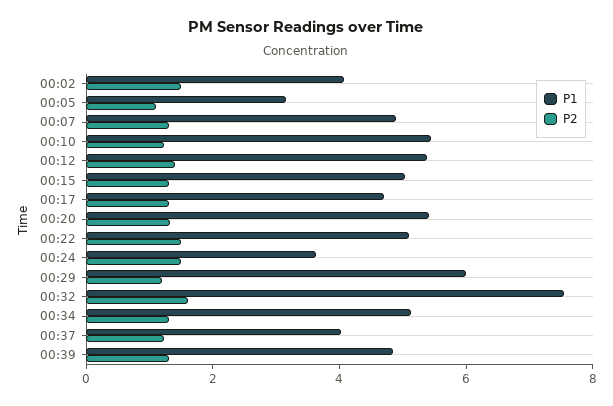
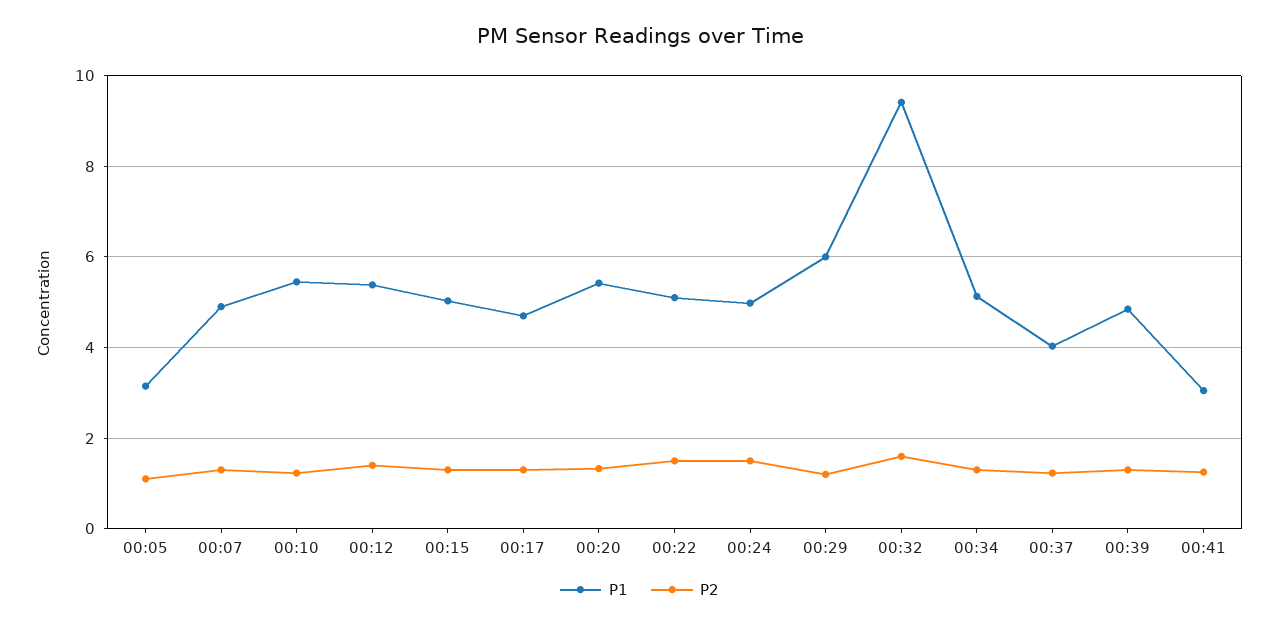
P1, 00:02: 4 -> none
P2, 00:02: 1.5 -> none
P1, 00:24: 3.5 -> 5
P1, 00:32: 7.5 -> 9.4
P1, 00:41: none -> 3
P2, 00:41: none -> 1.2

